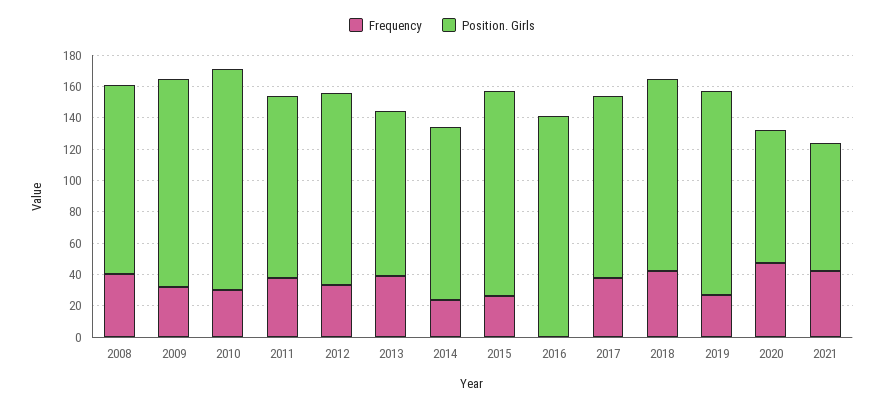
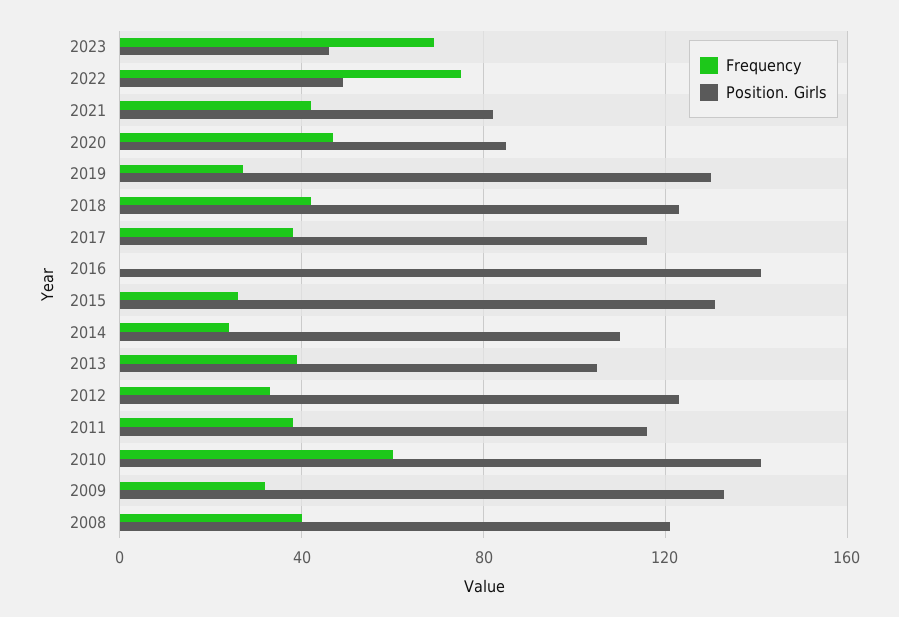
Frequency, 2010: 30 -> 60
Frequency, 2023: none -> 70
Position. Girls, 2023: none -> 45
Frequency, 2022: none -> 75
Position. Girls, 2022: none -> 50

